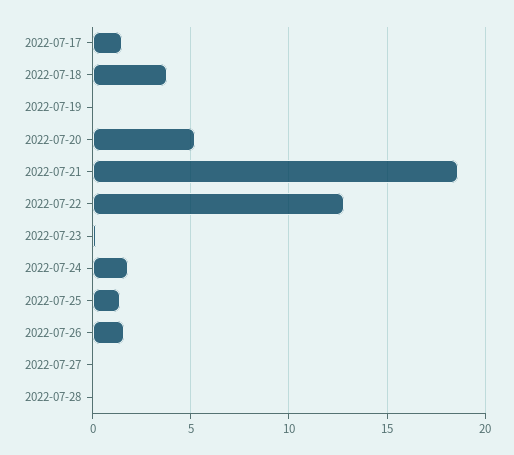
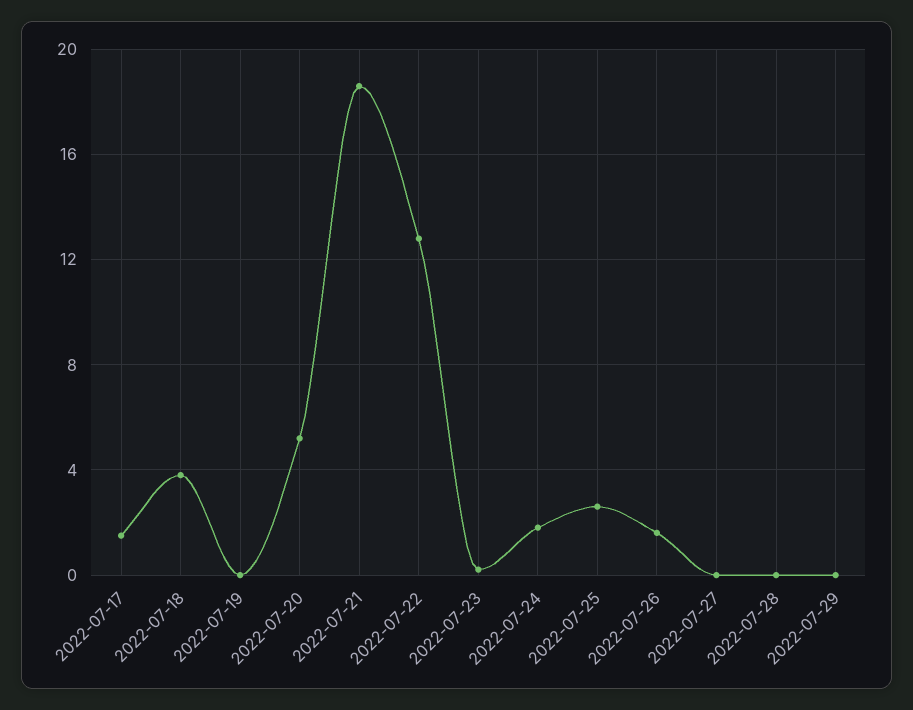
2022-07-25: 1.5 -> 2.5
2022-07-29: none -> 0

